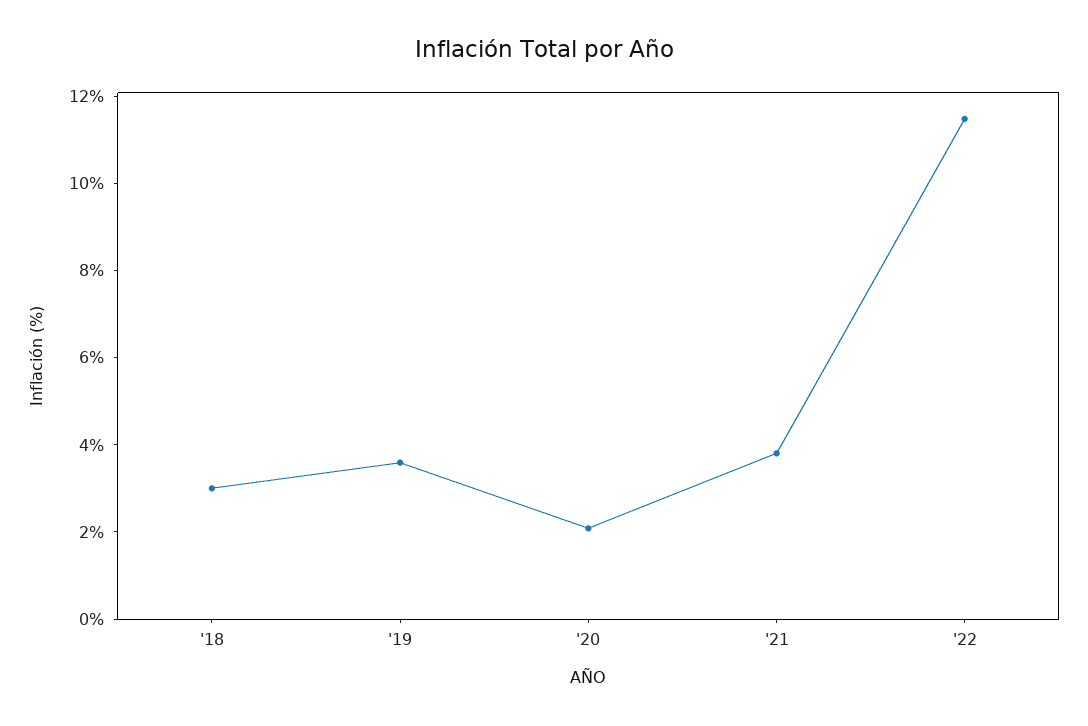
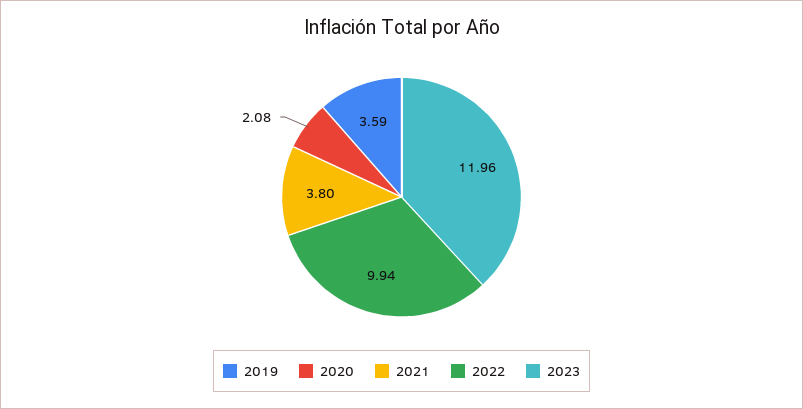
'18: 3 -> none
'22: 11.5 -> 9.94
2023: none -> 11.96

